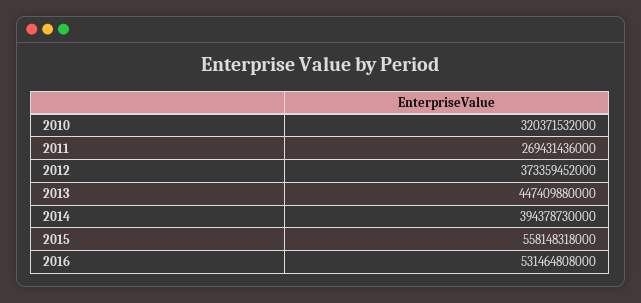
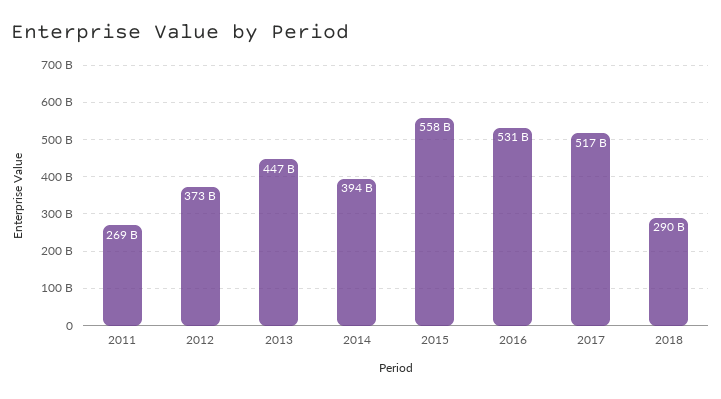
2010: 320371532000 -> none
2017: none -> 517000000000
2018: none -> 290000000000

